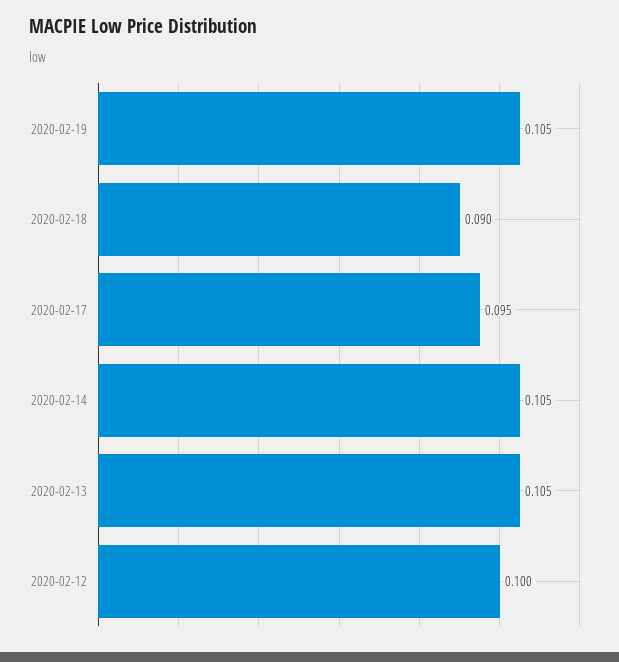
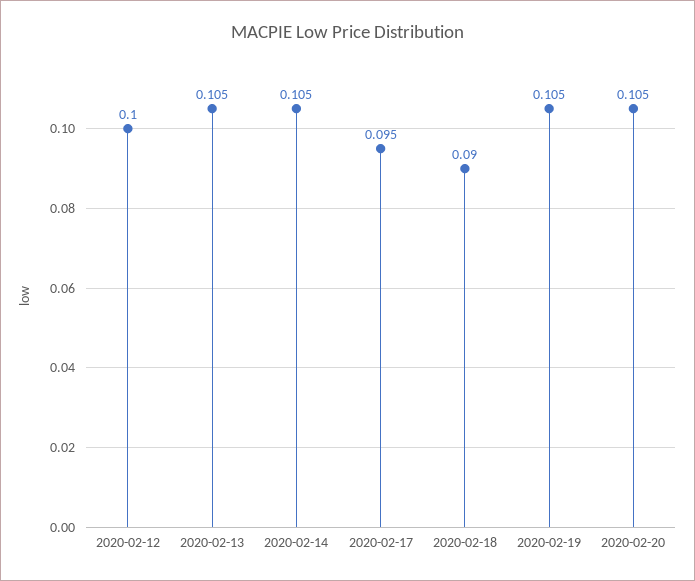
2020-02-20: none -> 0.105

